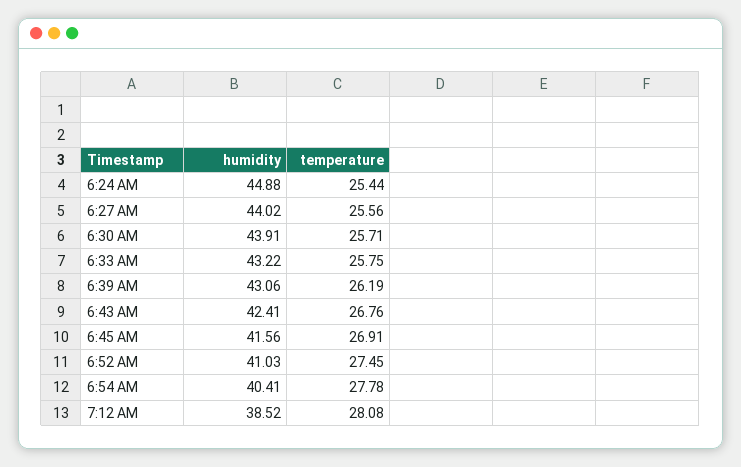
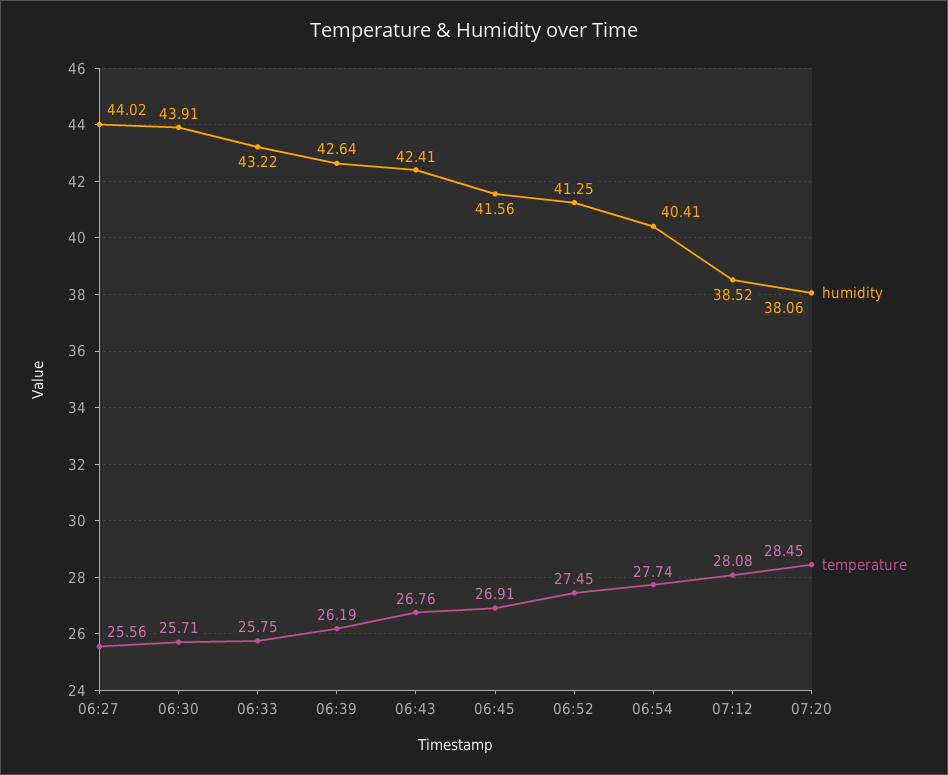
humidity, 6:24 AM: 44.88 -> none
temperature, 6:24 AM: 25.44 -> none
humidity, 6:39 AM: 43.06 -> 42.64
humidity, 6:52 AM: 41.03 -> 41.25
temperature, 6:54 AM: 27.78 -> 27.74
humidity, 07:20: none -> 38.06
temperature, 07:20: none -> 28.45

